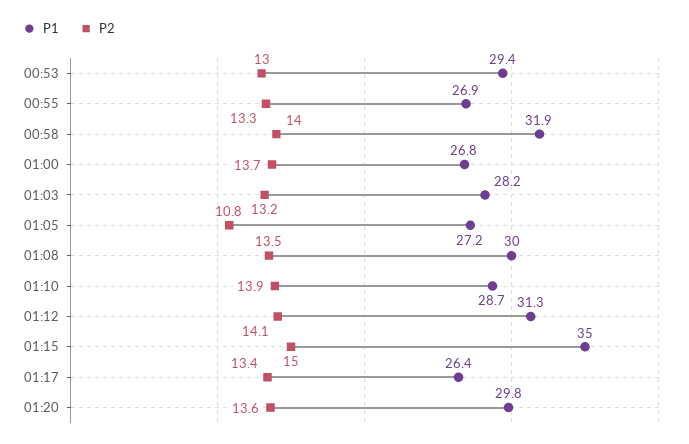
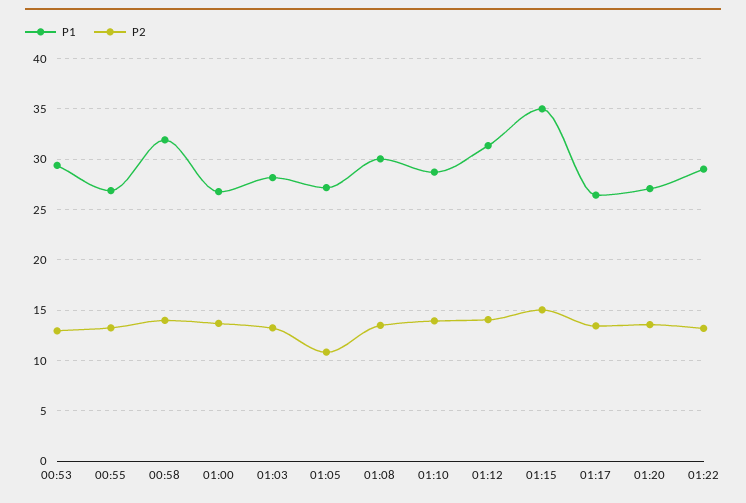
P1, 01:20: 29.8 -> 27
P1, 01:22: none -> 29
P2, 01:22: none -> 13

